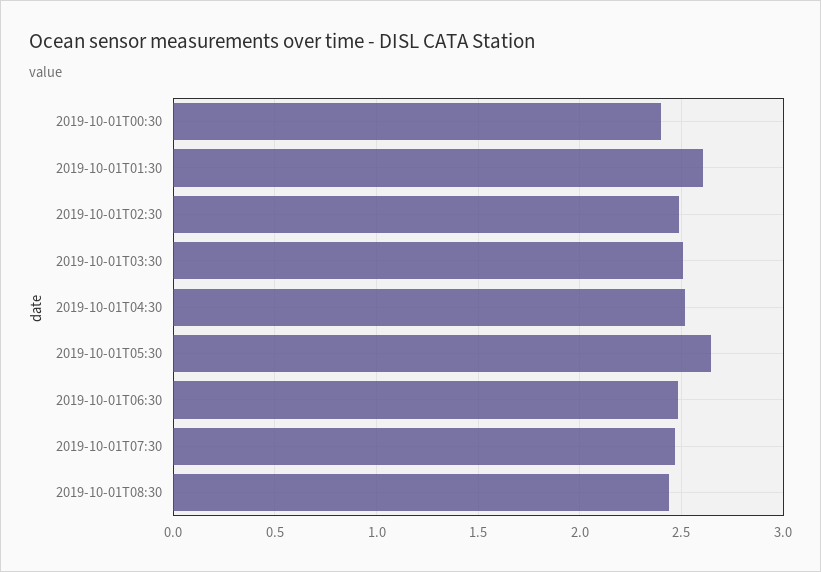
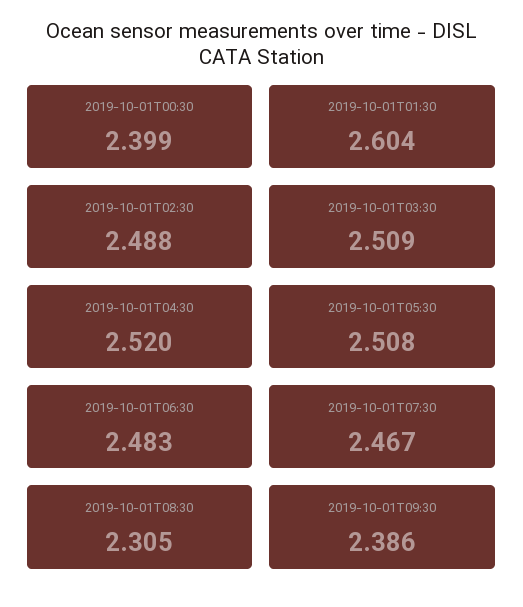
2019-10-01T05:30: 2.65 -> 2.508
2019-10-01T08:30: 2.45 -> 2.305
2019-10-01T09:30: none -> 2.386

